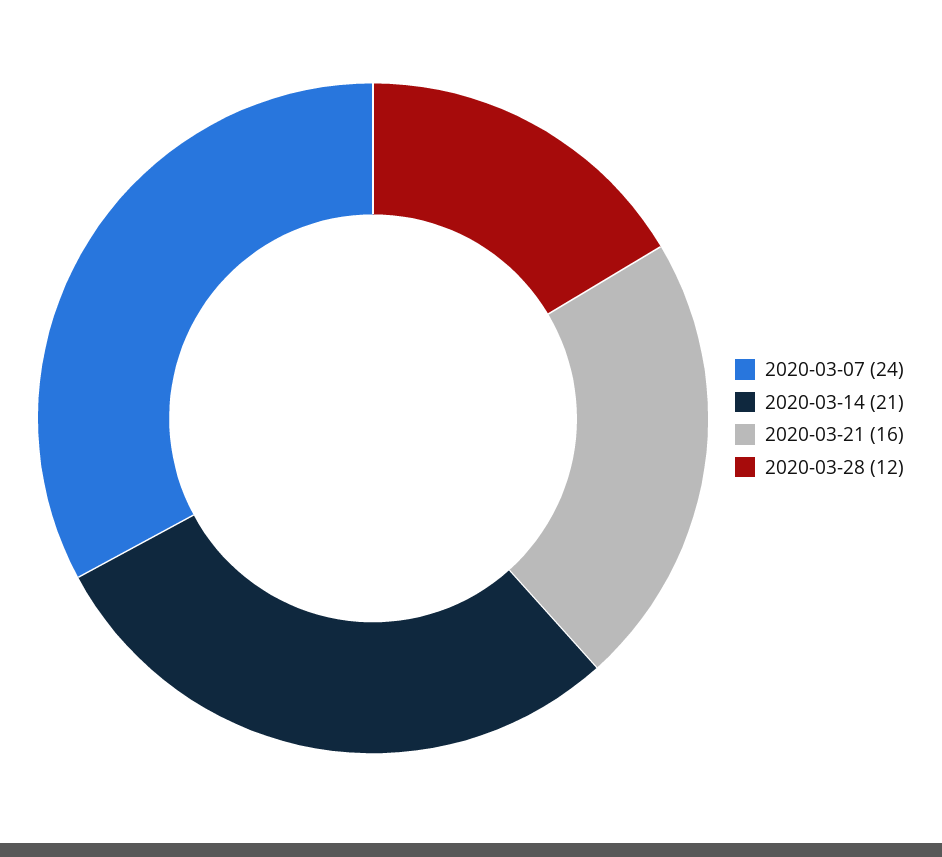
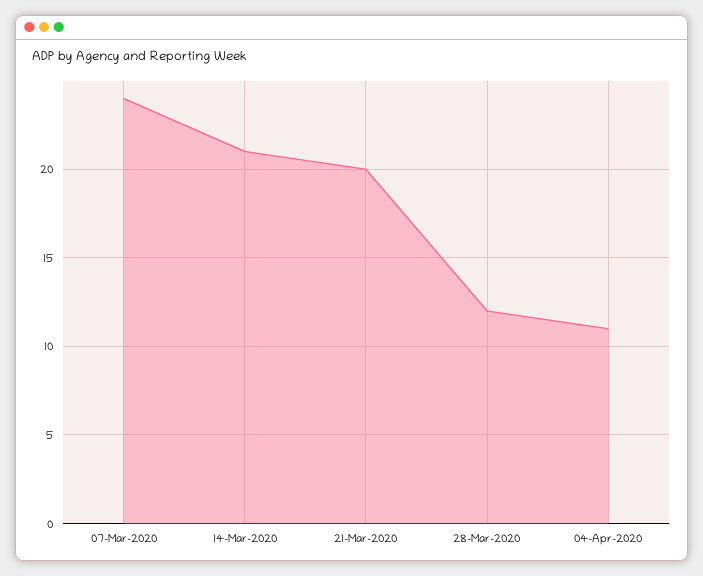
2020-03-21: 16 -> 20
04-Apr-2020: none -> 11

